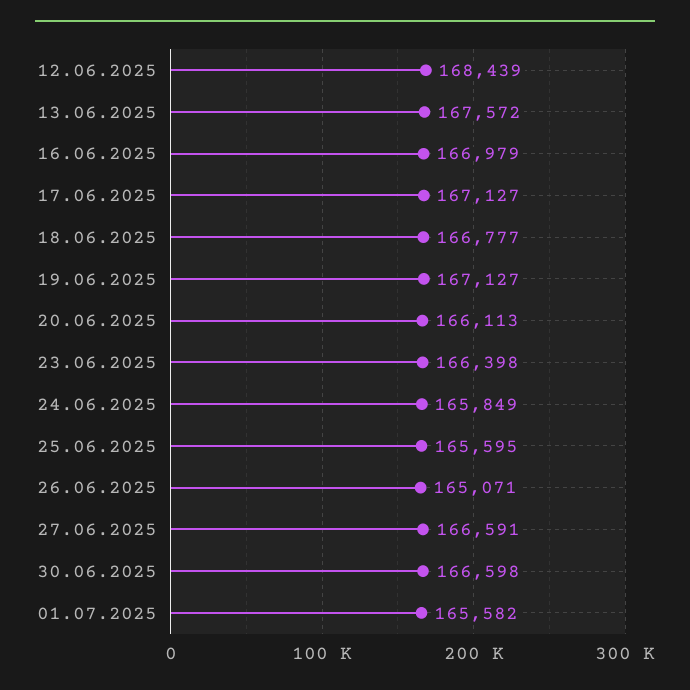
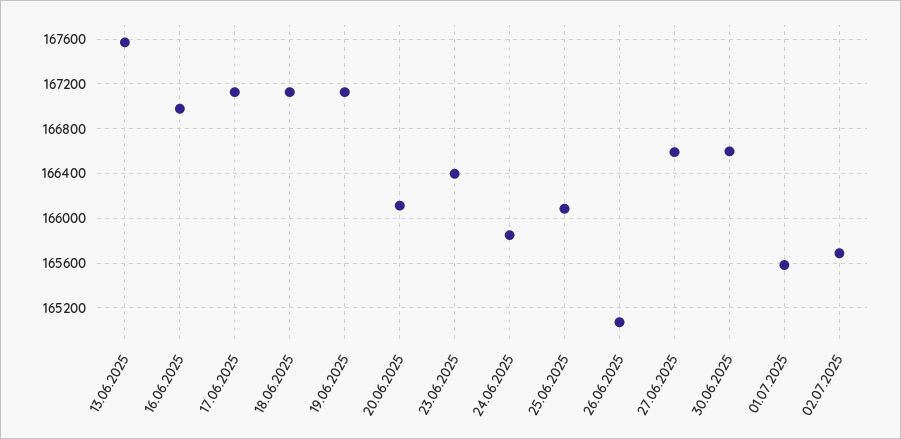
12.06.2025: 168439 -> none
18.06.2025: 166777 -> 167100
25.06.2025: 165595 -> 166100
02.07.2025: none -> 165700

